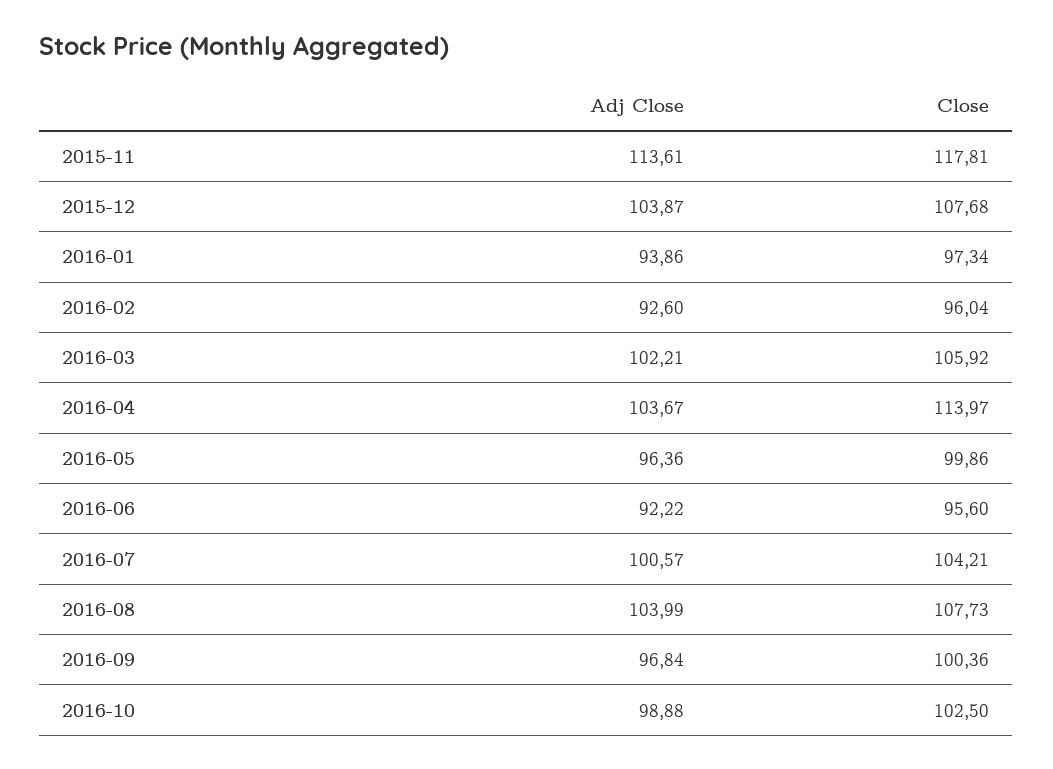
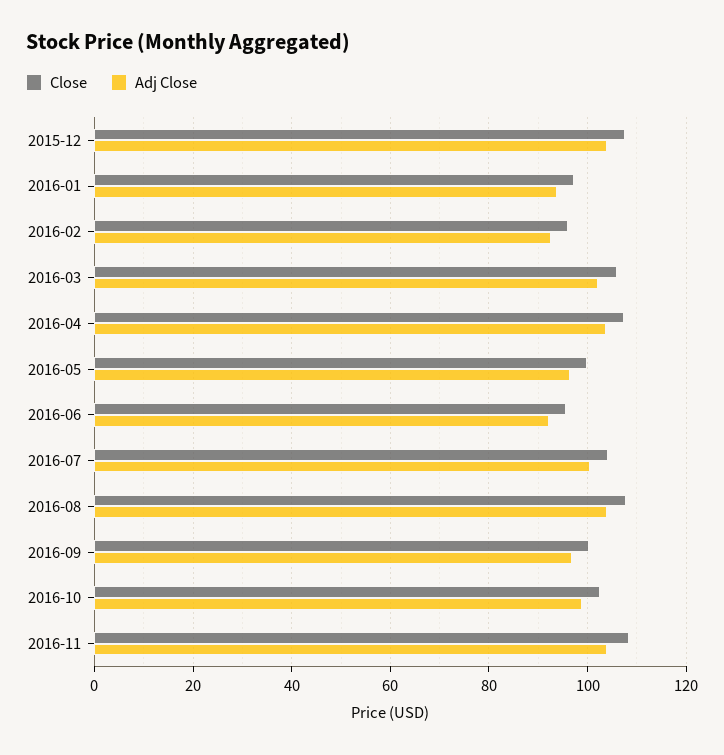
Adj Close, 2015-11: 113.61 -> none
Close, 2015-11: 117.81 -> none
Close, 2016-04: 113.97 -> 108
Close, 2016-11: none -> 108
Adj Close, 2016-11: none -> 104

